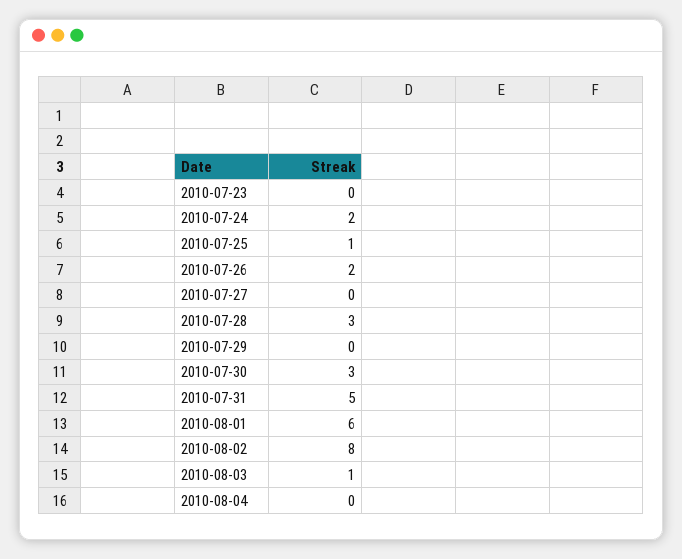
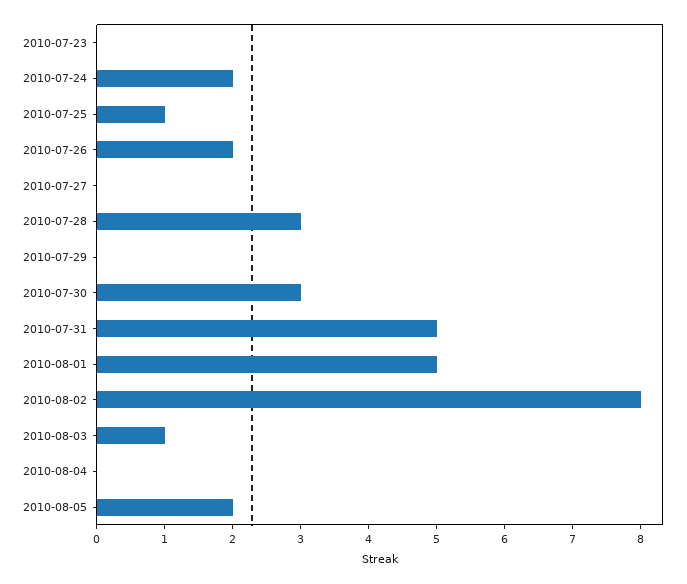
2010-08-01: 6 -> 5
2010-08-05: none -> 2

